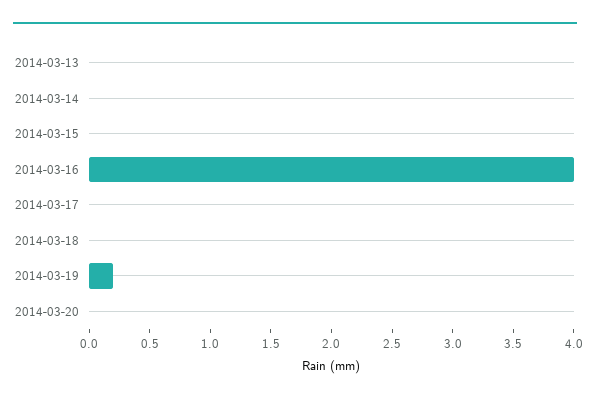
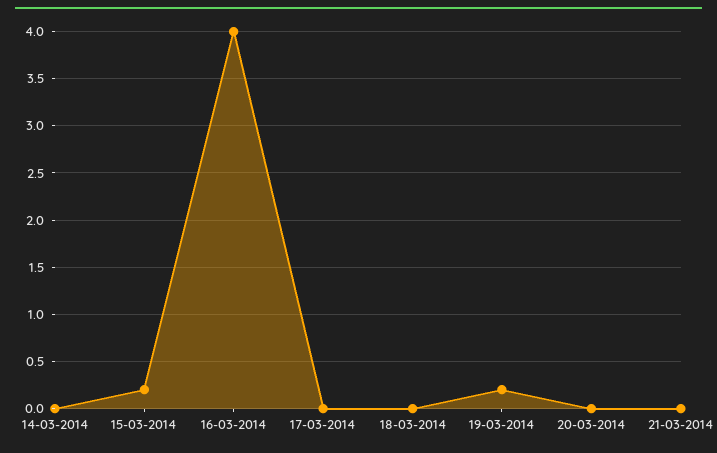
2014-03-13: 0 -> none
2014-03-15: 0 -> 0.2
21-03-2014: none -> 0

